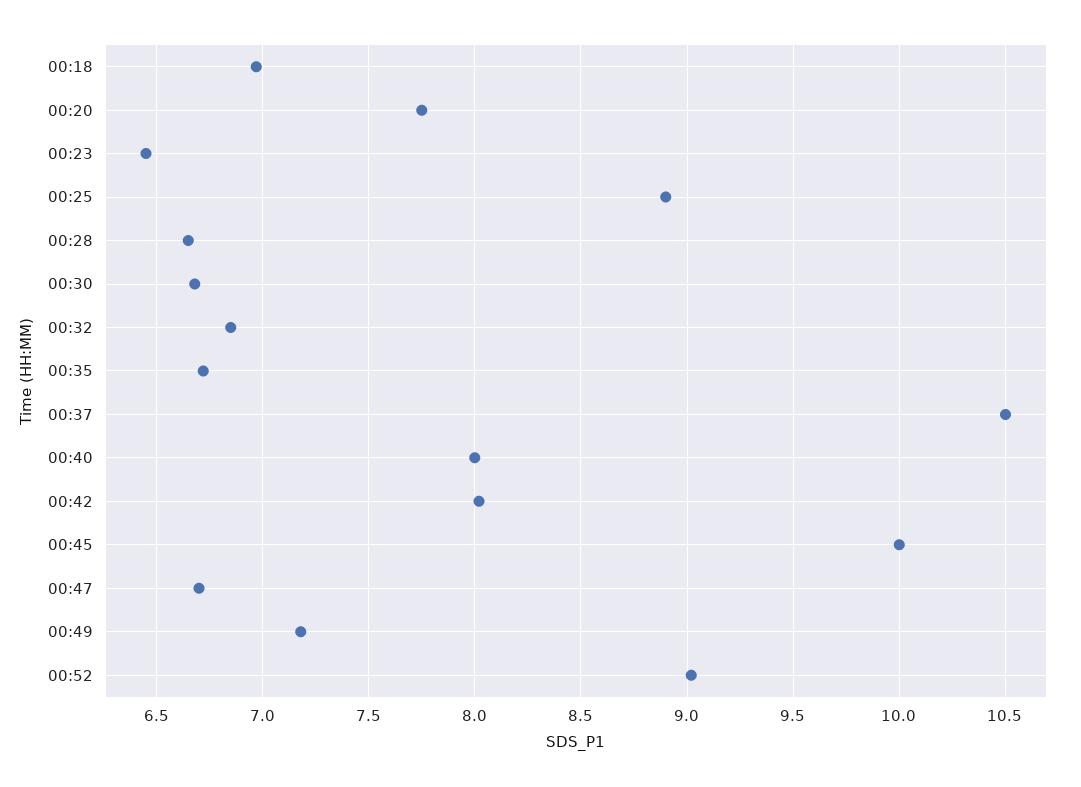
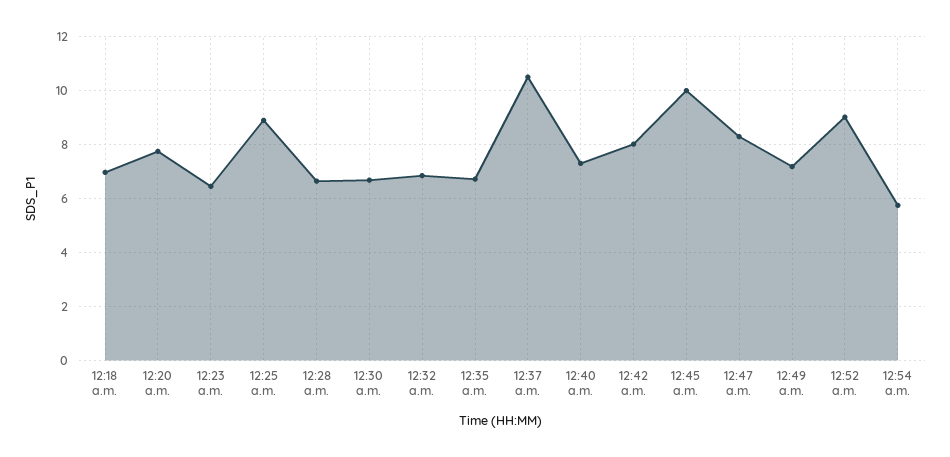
00:40: 8 -> 7.25
00:47: 6.7 -> 8.25
12:54 a.m.: none -> 5.75

